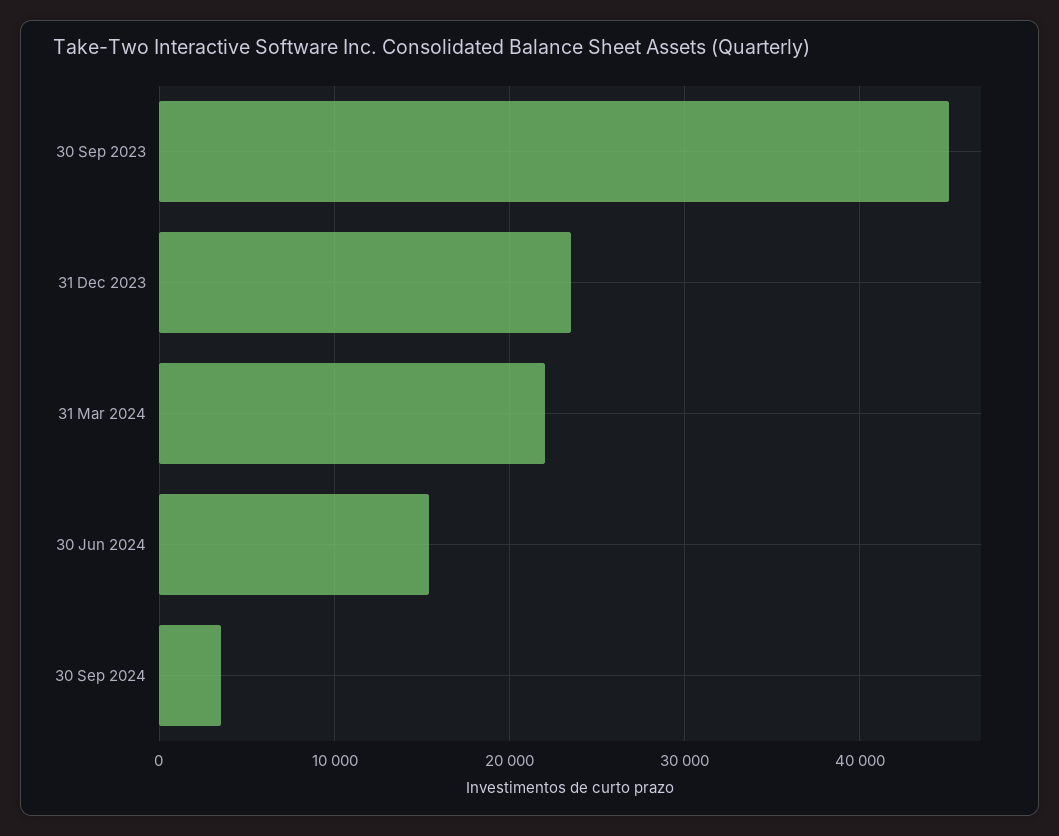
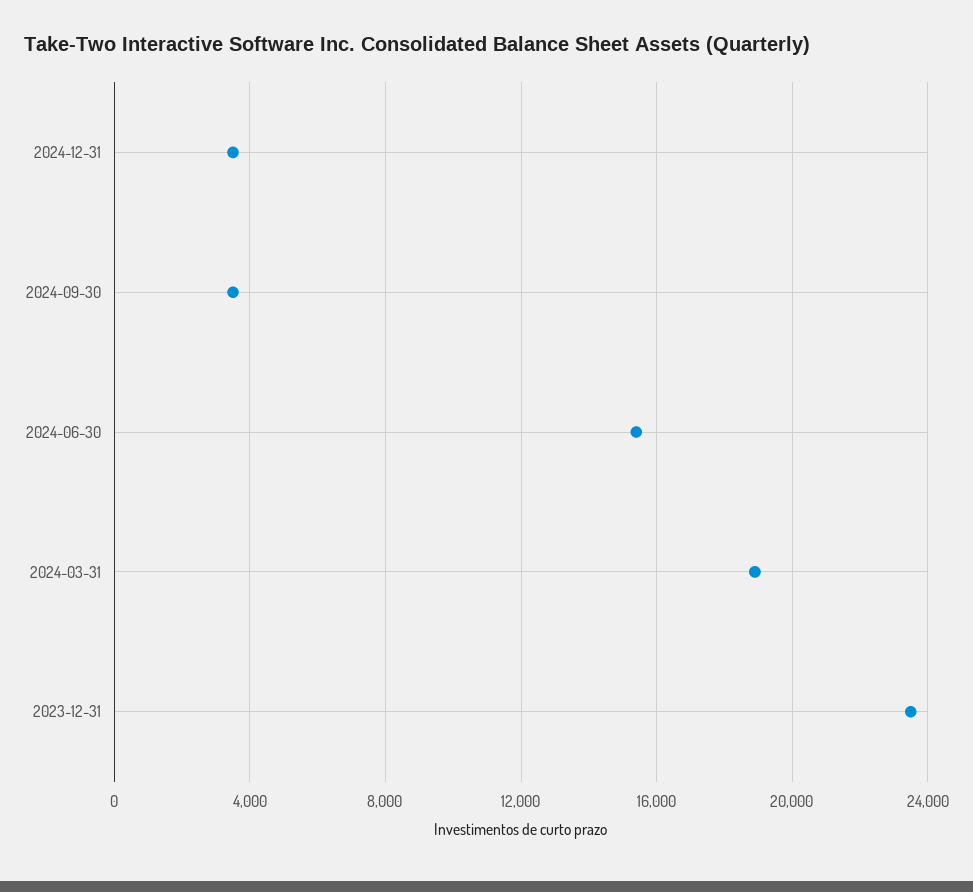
30 Sep 2023: 45000 -> none
31 Mar 2024: 22000 -> 19000
2024-12-31: none -> 3500

